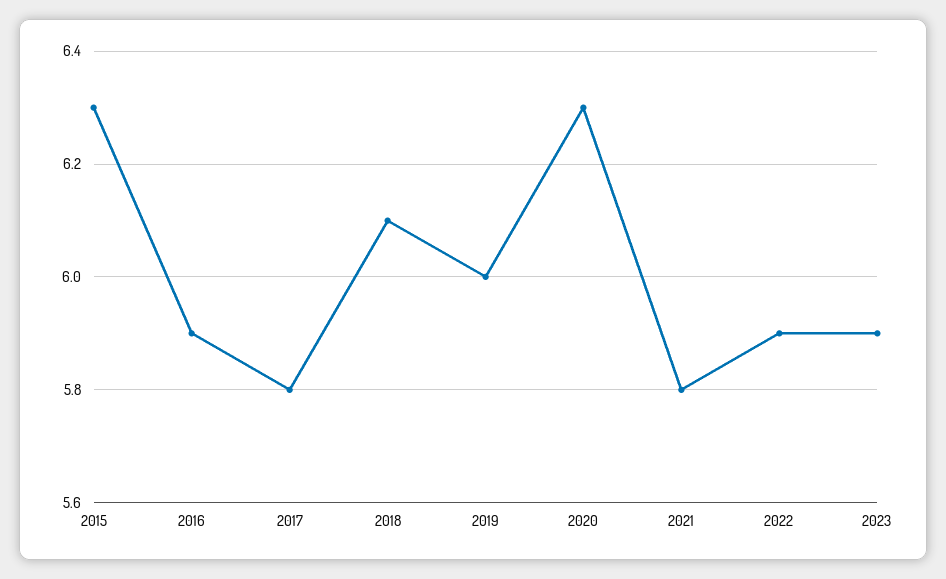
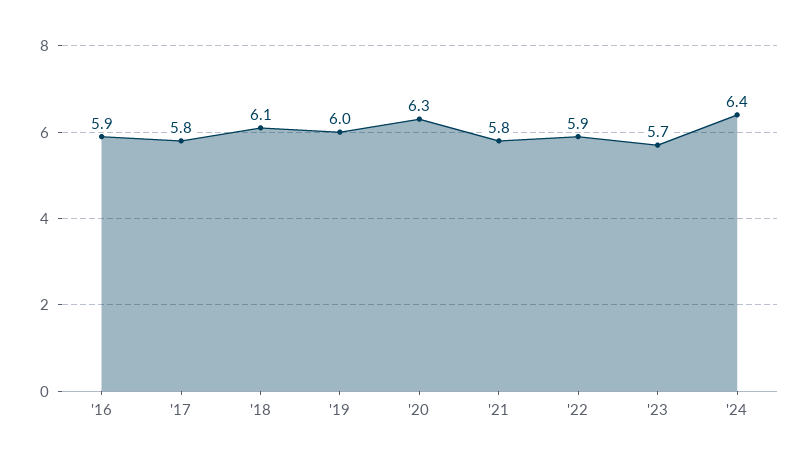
2015: 6.3 -> none
2023: 5.9 -> 5.7
'24: none -> 6.4

